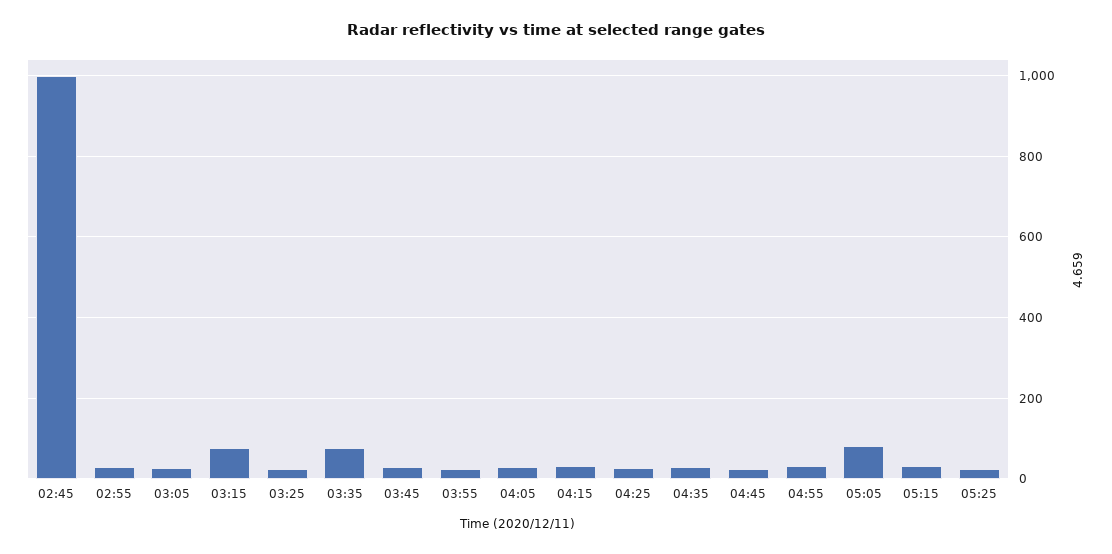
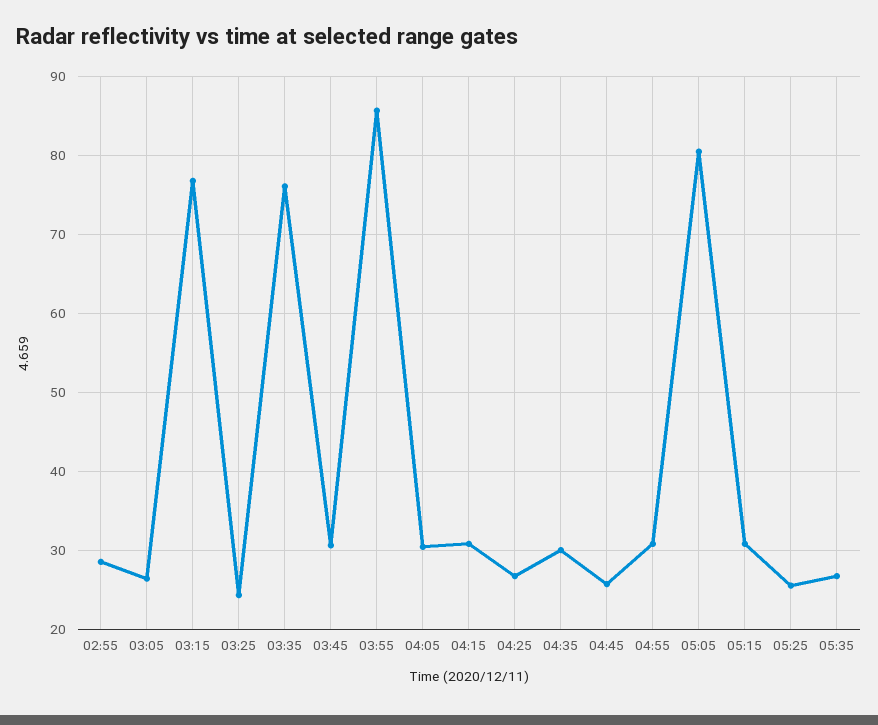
02:45: 1000 -> none
03:55: 20 -> 86
05:35: none -> 27

